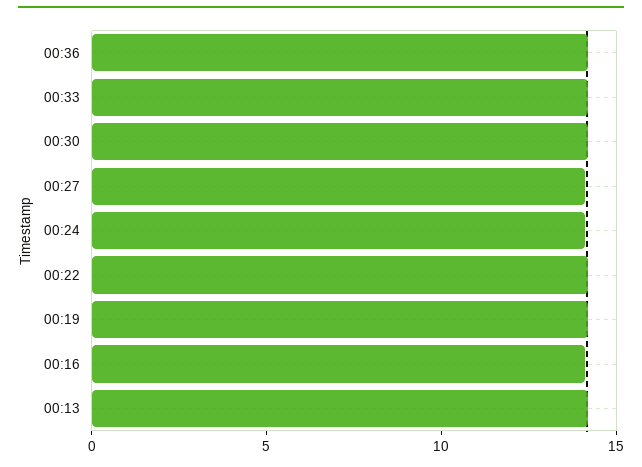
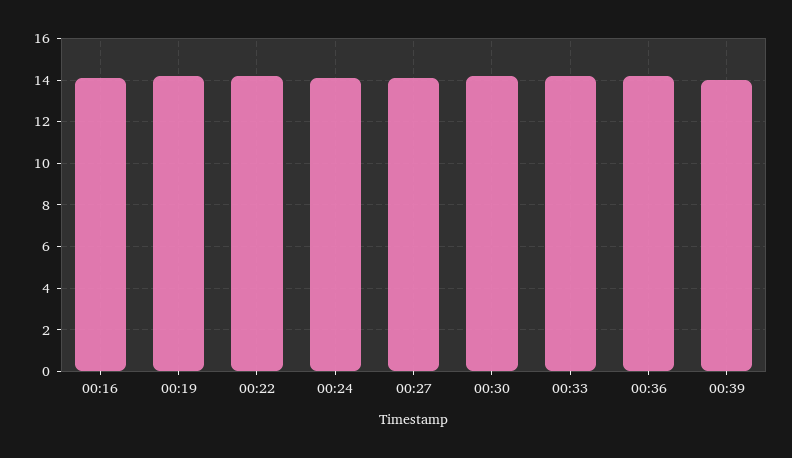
00:13: 14 -> none
00:39: none -> 14

